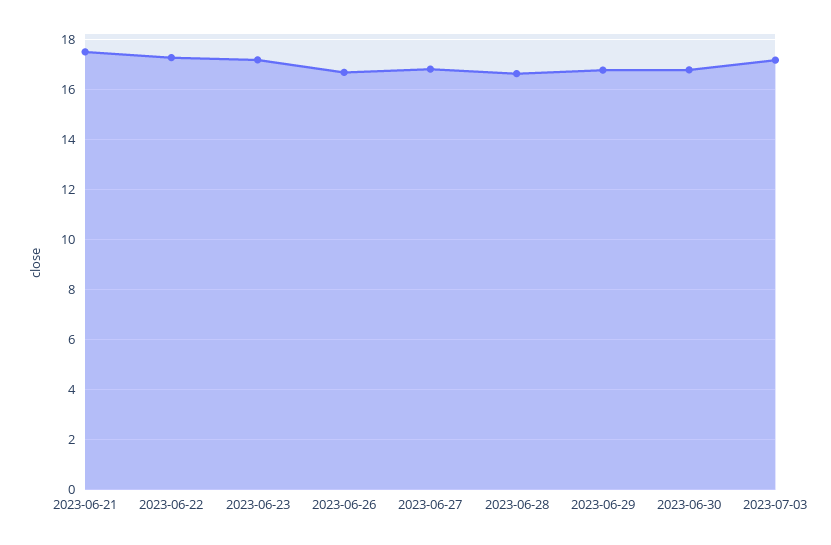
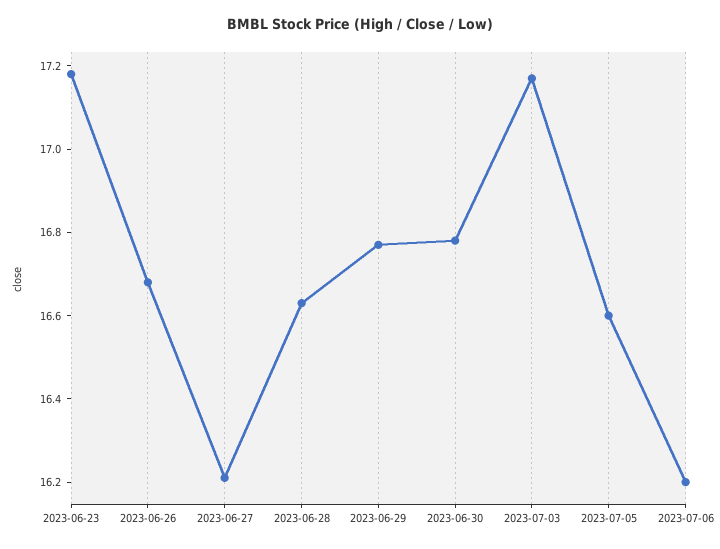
2023-06-21: 17.5 -> none
2023-06-22: 17.25 -> none
2023-06-27: 16.75 -> 16.2
2023-07-05: none -> 16.6
2023-07-06: none -> 16.2

